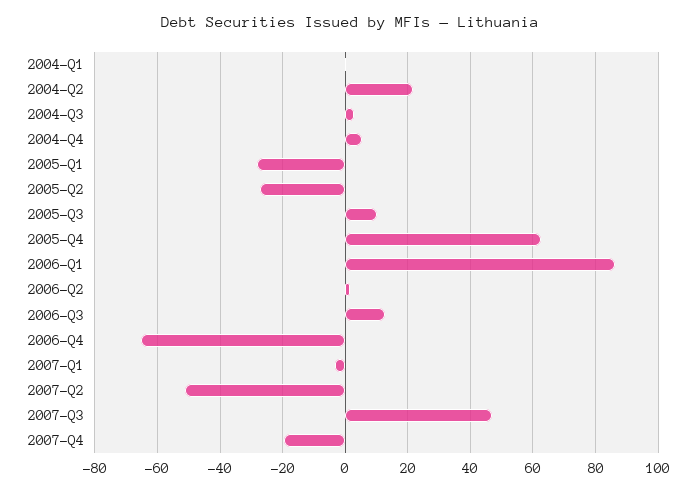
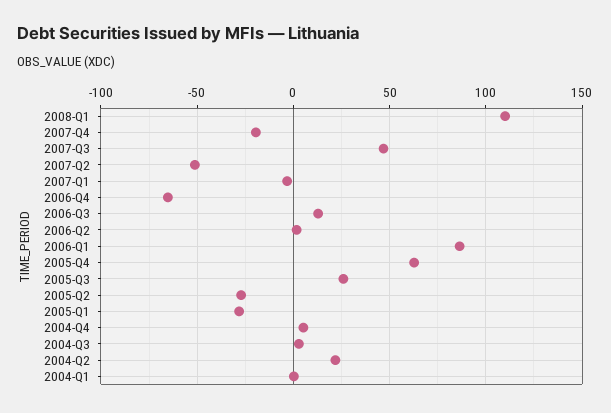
2005-Q3: 10 -> 25
2008-Q1: none -> 110

